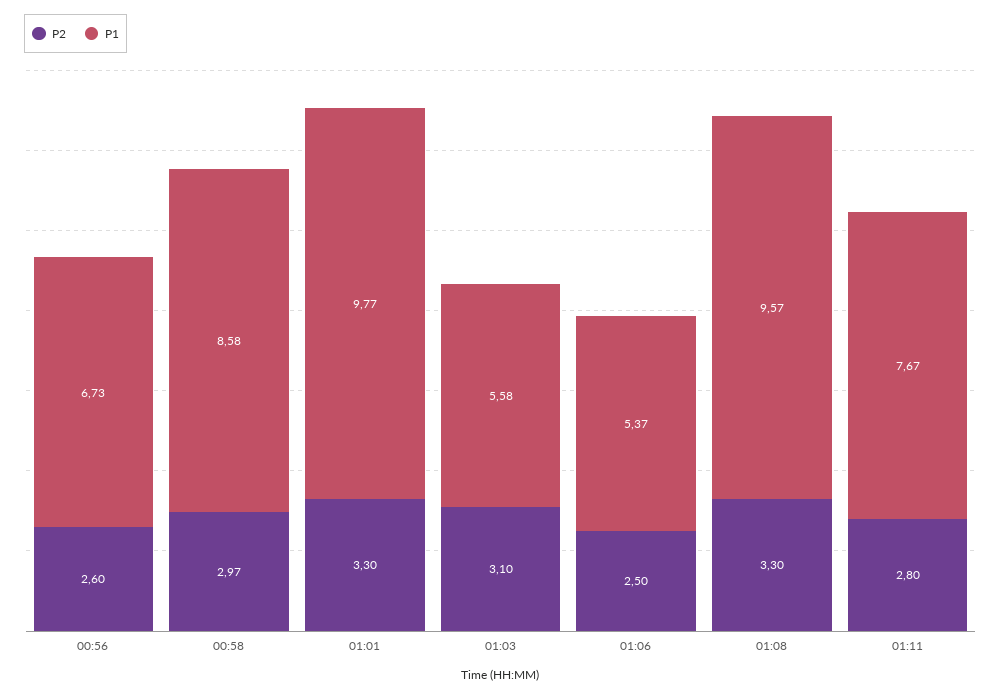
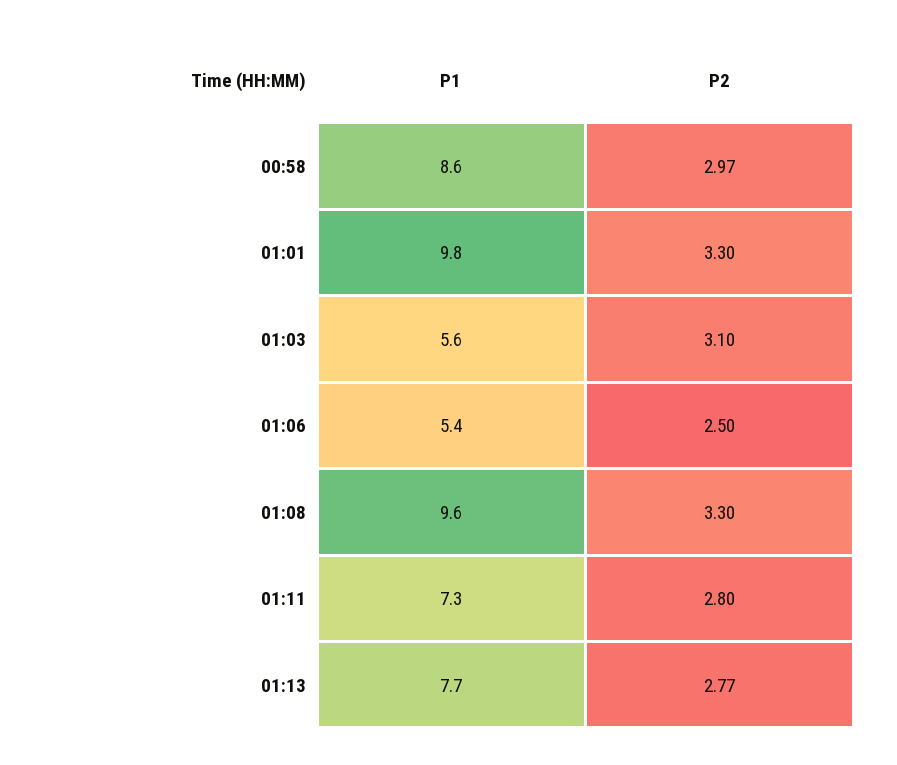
P2, 00:56: 2.6 -> none
P1, 00:56: 6.73 -> none
P1, 01:11: 7.67 -> 7.3
P1, 01:13: none -> 7.7
P2, 01:13: none -> 2.77

